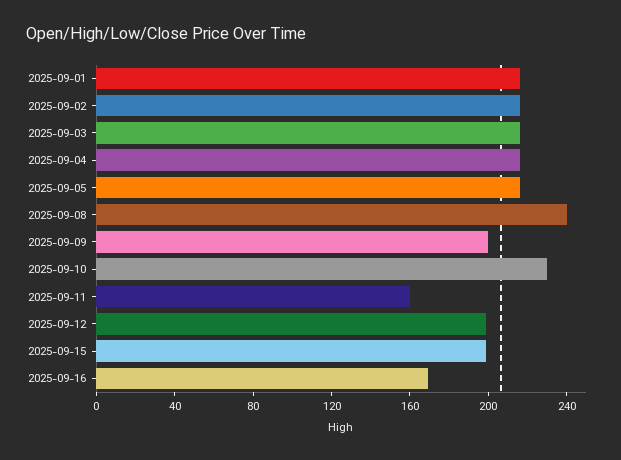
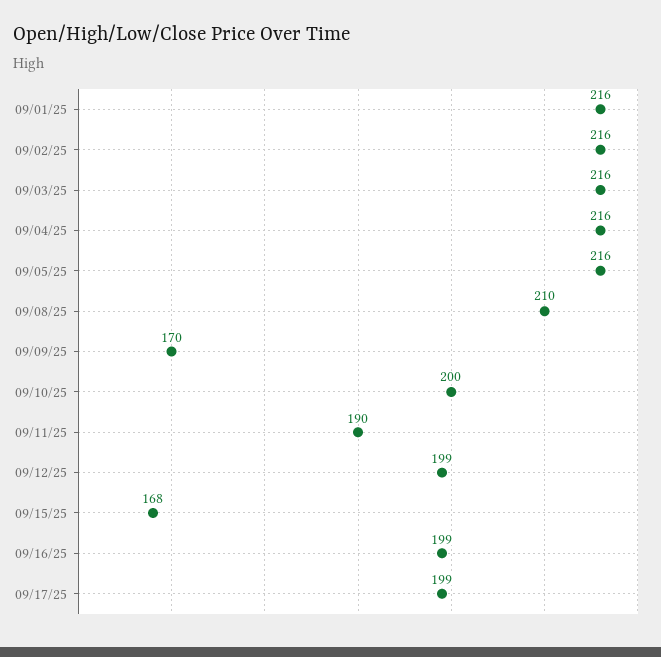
2025-09-08: 240 -> 210
2025-09-09: 200 -> 170
2025-09-10: 230 -> 200
2025-09-11: 160 -> 190
2025-09-15: 200 -> 168
2025-09-16: 170 -> 199
09/17/25: none -> 199

